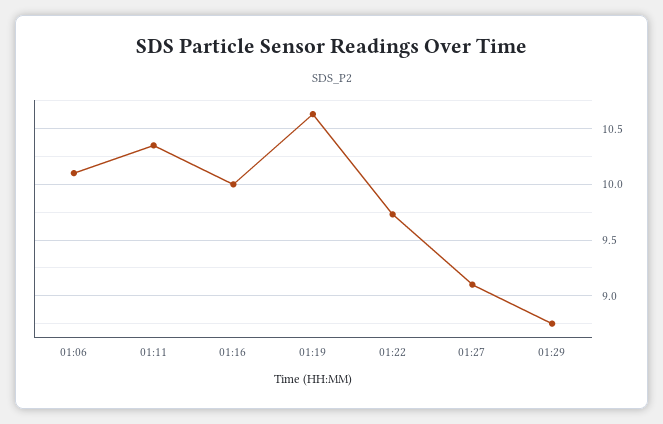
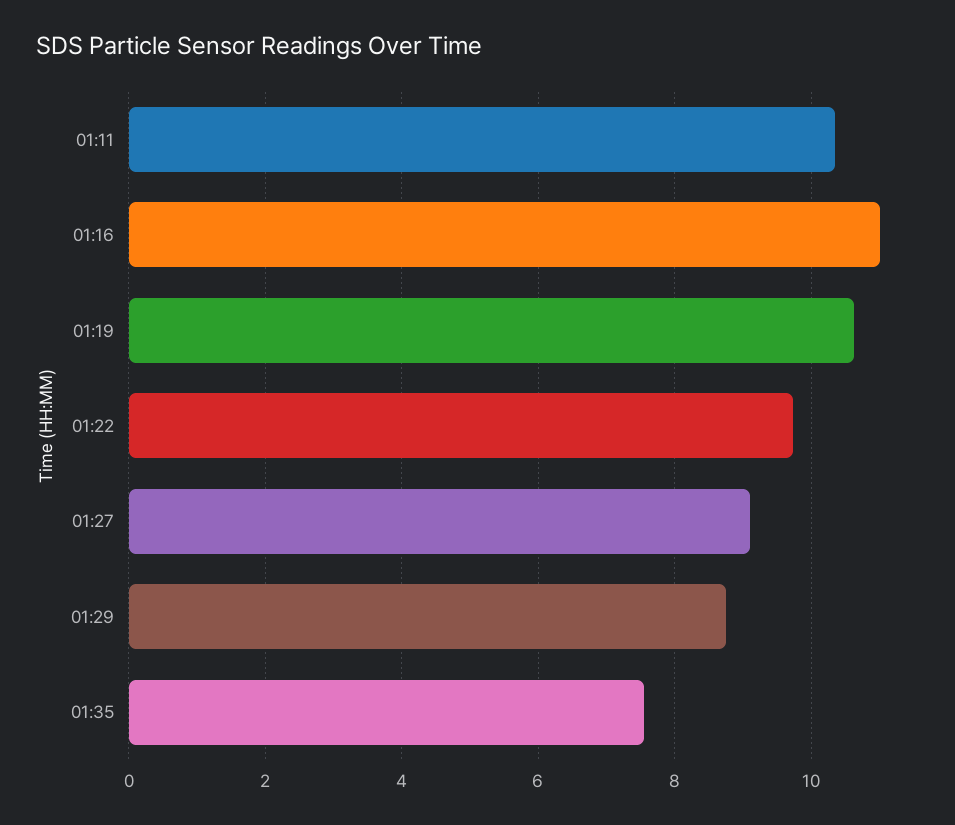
01:06: 10.1 -> none
01:16: 10 -> 11
01:35: none -> 7.6

